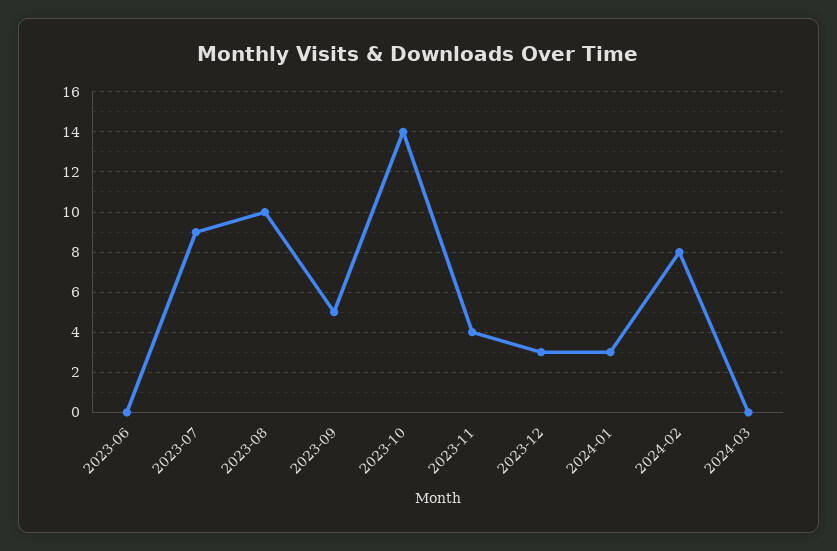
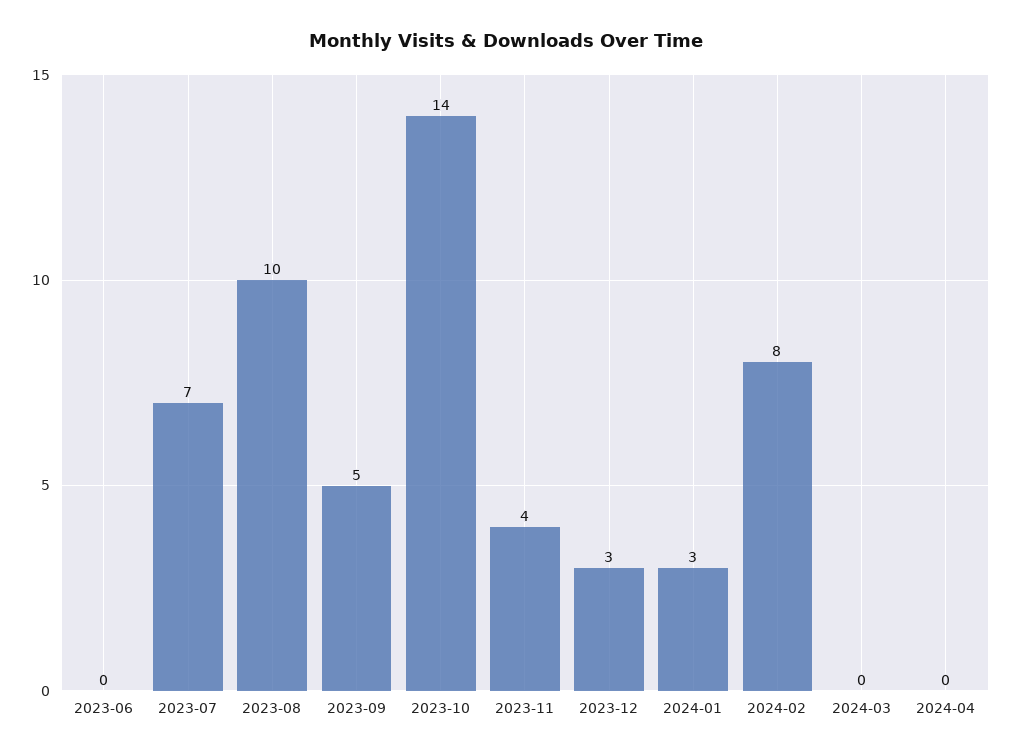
2023-07: 9 -> 7
2024-04: none -> 0

